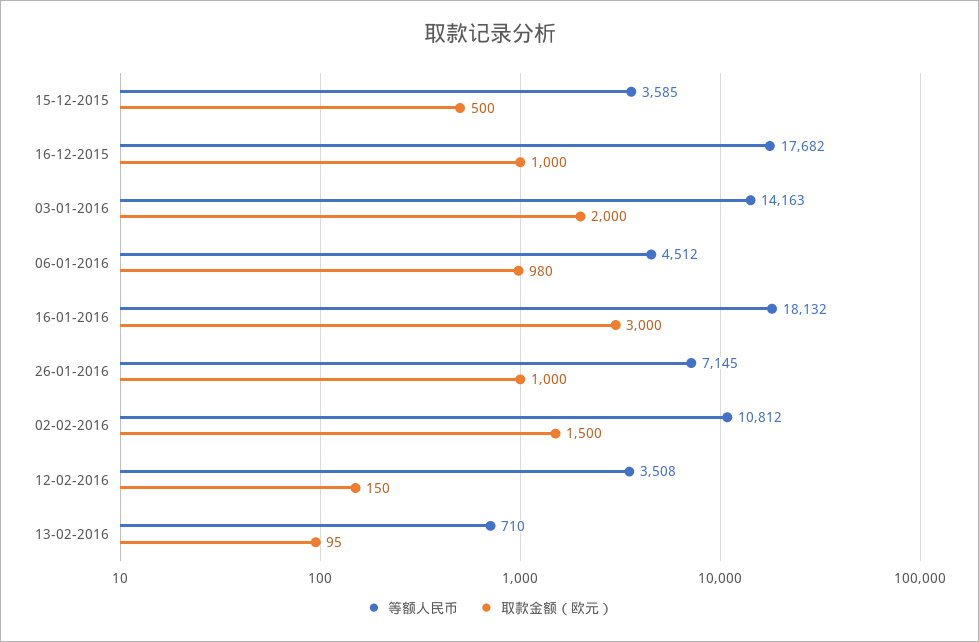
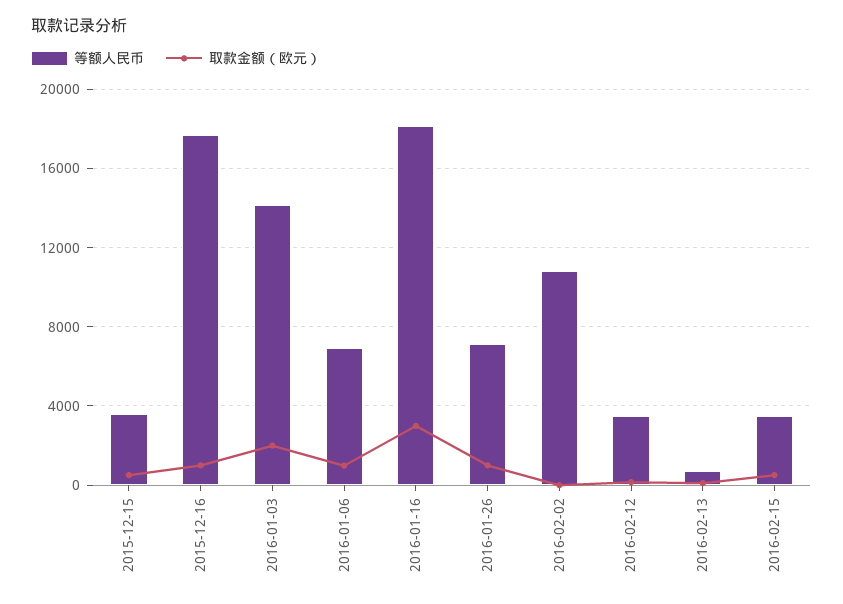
等额人民币, 06-01-2016: 4512 -> 7000
取款金额（欧元）, 02-02-2016: 1500 -> 0
等额人民币, 2016-02-15: none -> 3500
取款金额（欧元）, 2016-02-15: none -> 500

